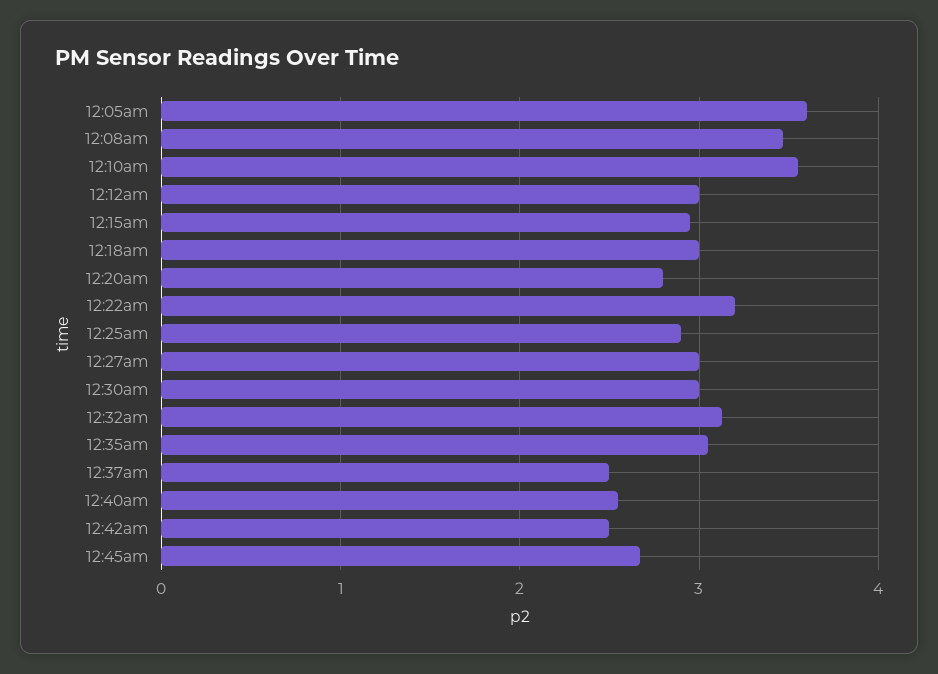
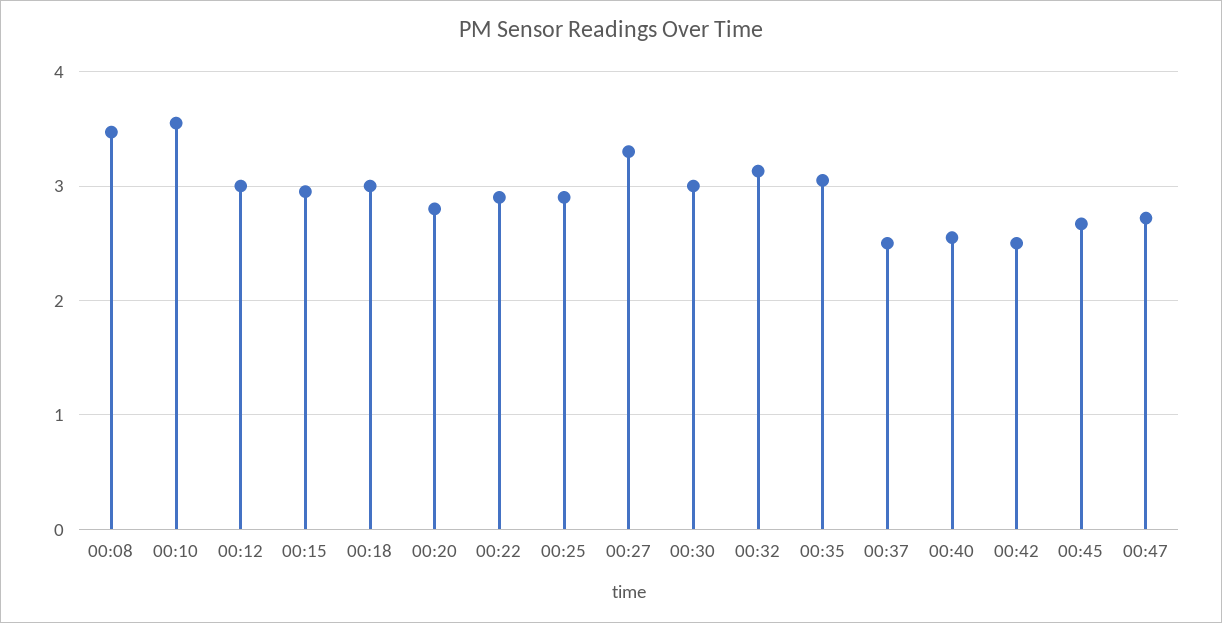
12:05am: 3.6 -> none
12:22am: 3.2 -> 2.9
12:27am: 3 -> 3.3
00:47: none -> 2.7

